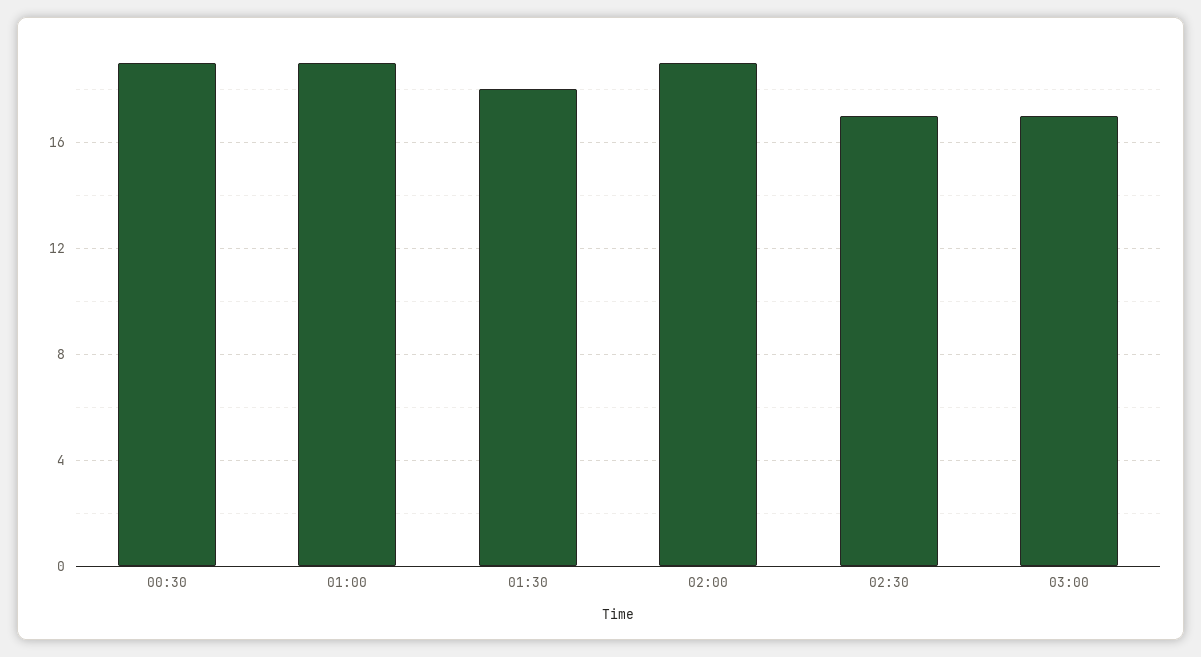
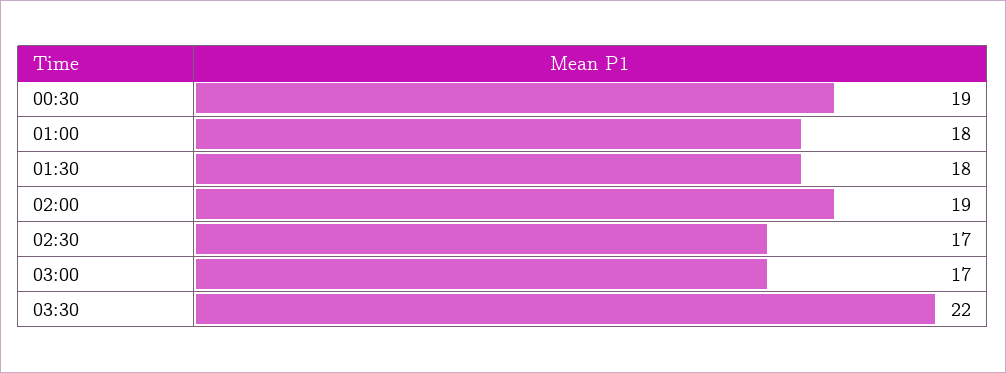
01:00: 19 -> 18
03:30: none -> 22

